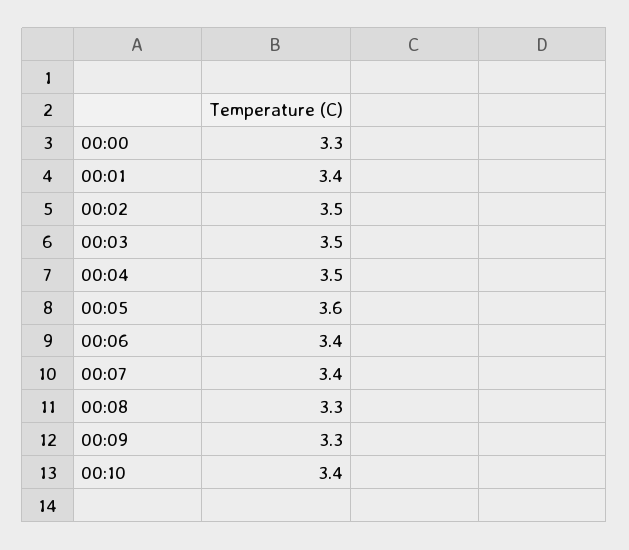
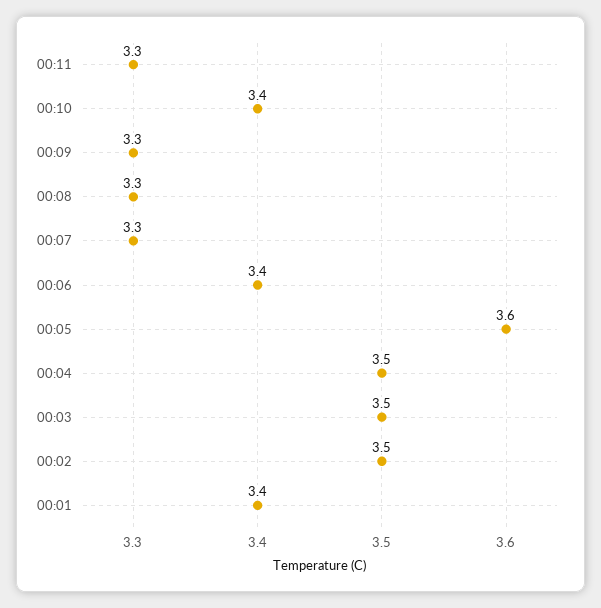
00:00: 3.3 -> none
00:07: 3.4 -> 3.3
00:11: none -> 3.3

